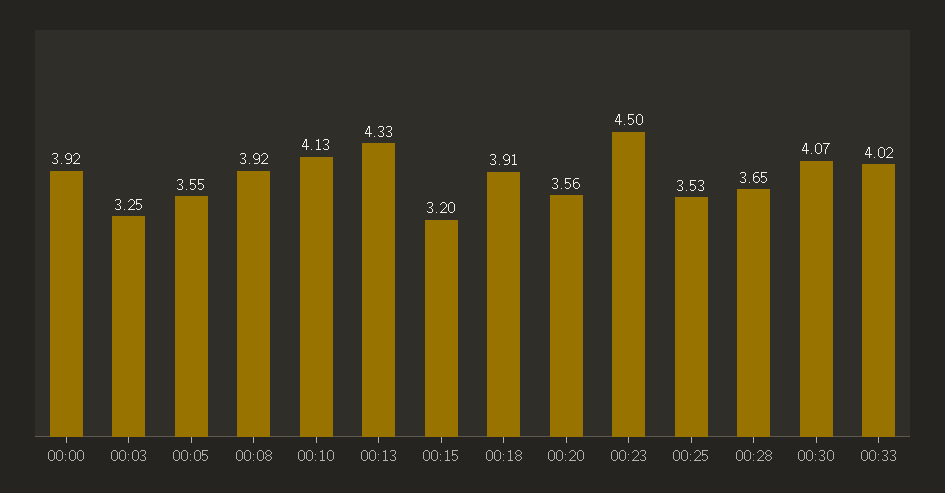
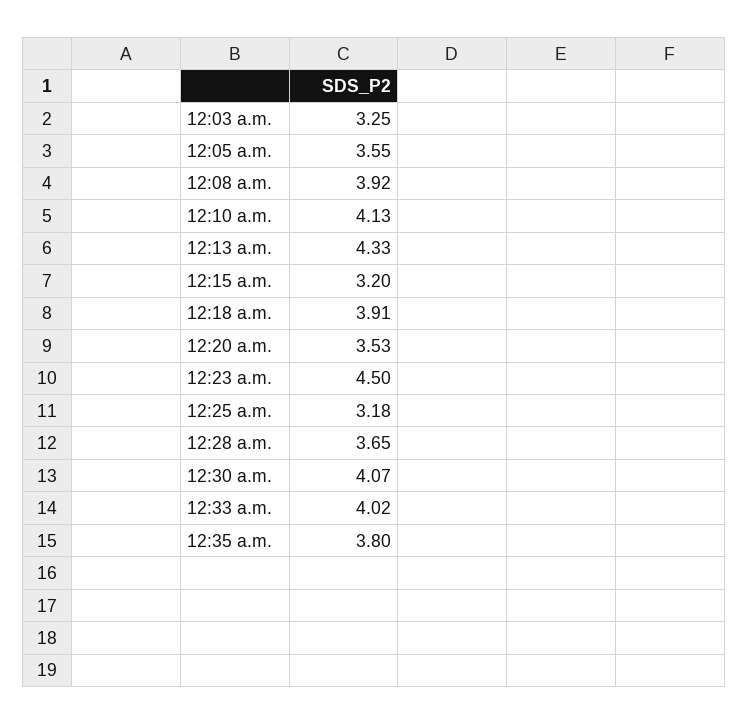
00:00: 3.92 -> none
00:20: 3.56 -> 3.53
00:25: 3.53 -> 3.18
12:35 a.m.: none -> 3.8

